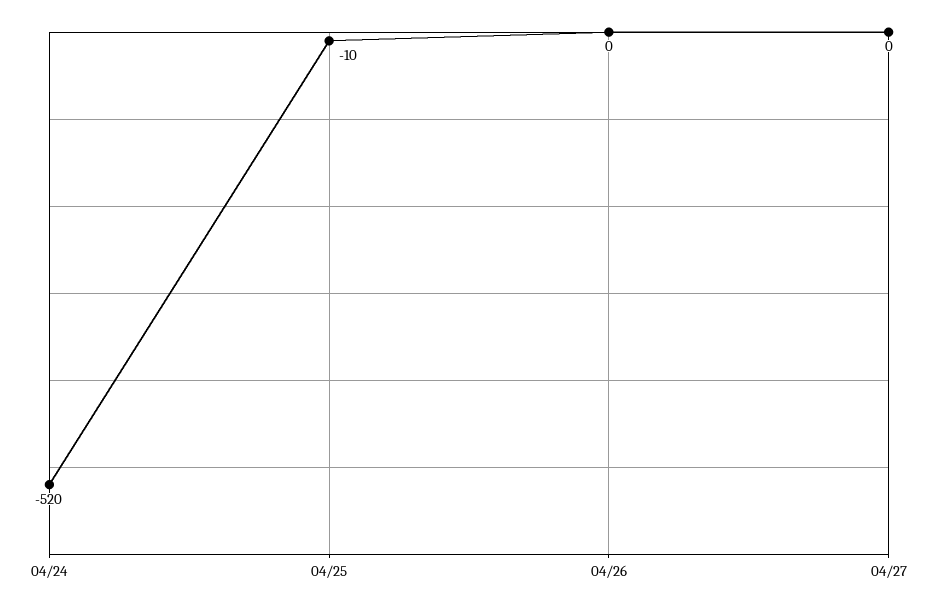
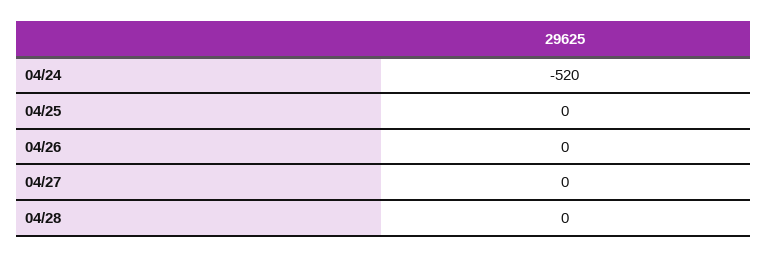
04/25: -10 -> 0
04/28: none -> 0

